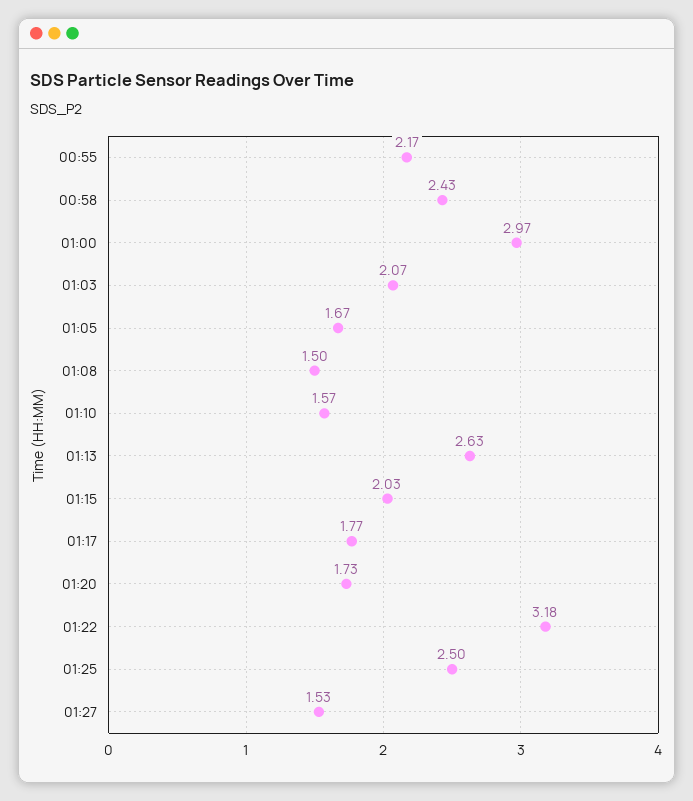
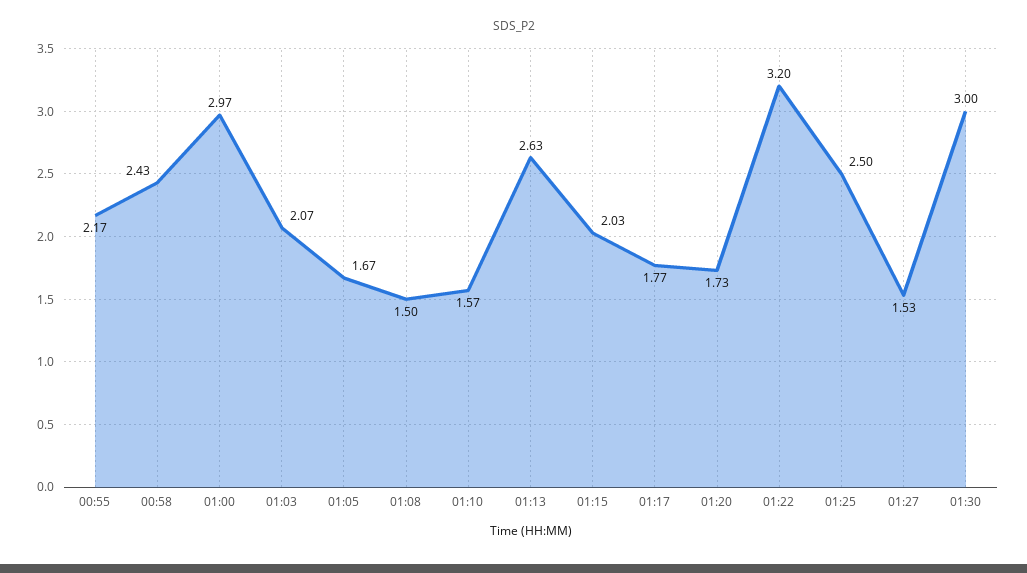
01:22: 3.18 -> 3.2
01:30: none -> 3

